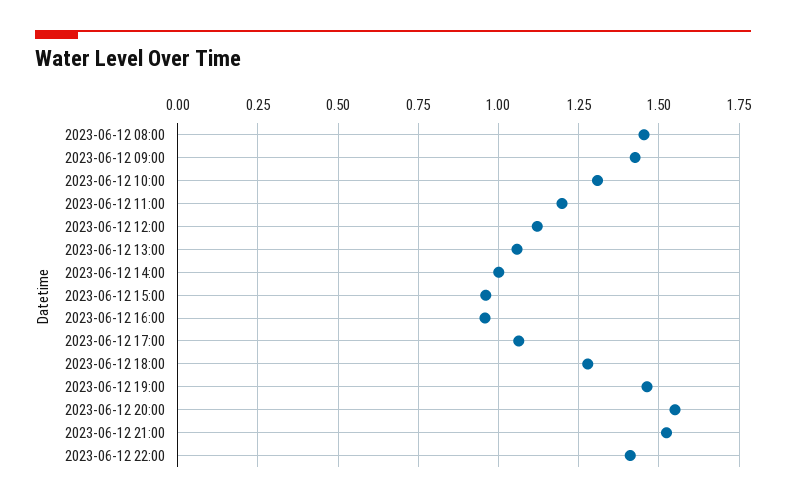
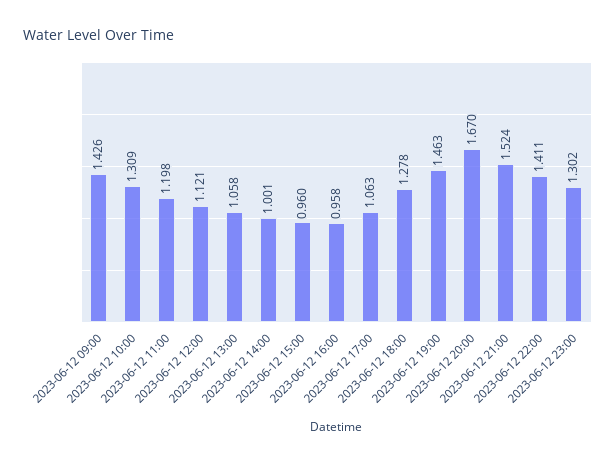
2023-06-12 08:00: 1.45 -> none
2023-06-12 20:00: 1.55 -> 1.67
2023-06-12 23:00: none -> 1.302

